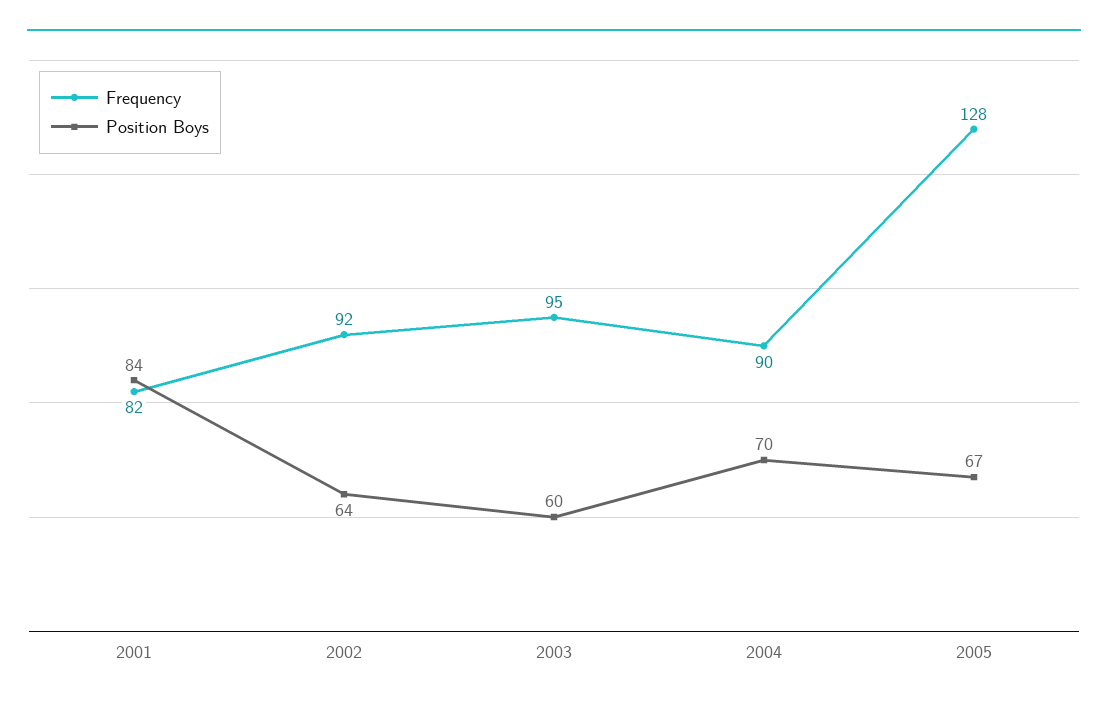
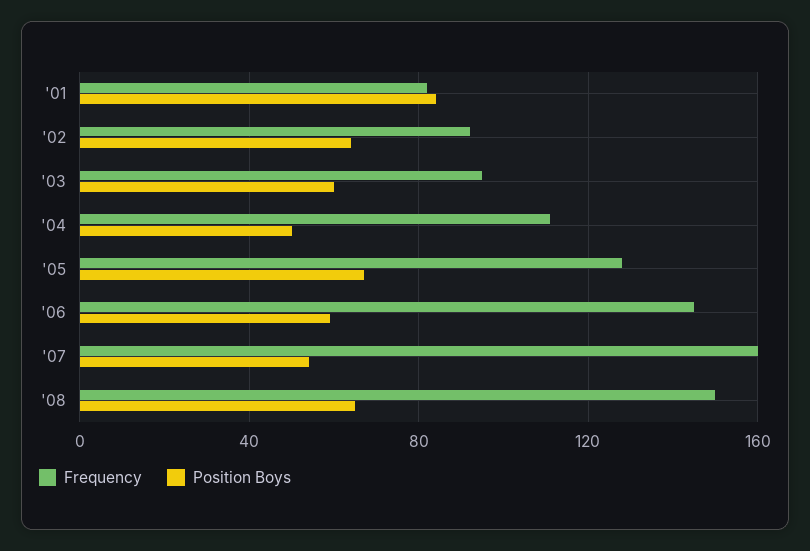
Frequency, 2004: 90 -> 110
Position Boys, 2004: 70 -> 50
Frequency, '06: none -> 145
Position Boys, '06: none -> 60
Frequency, '07: none -> 160
Position Boys, '07: none -> 55
Frequency, '08: none -> 150
Position Boys, '08: none -> 65

